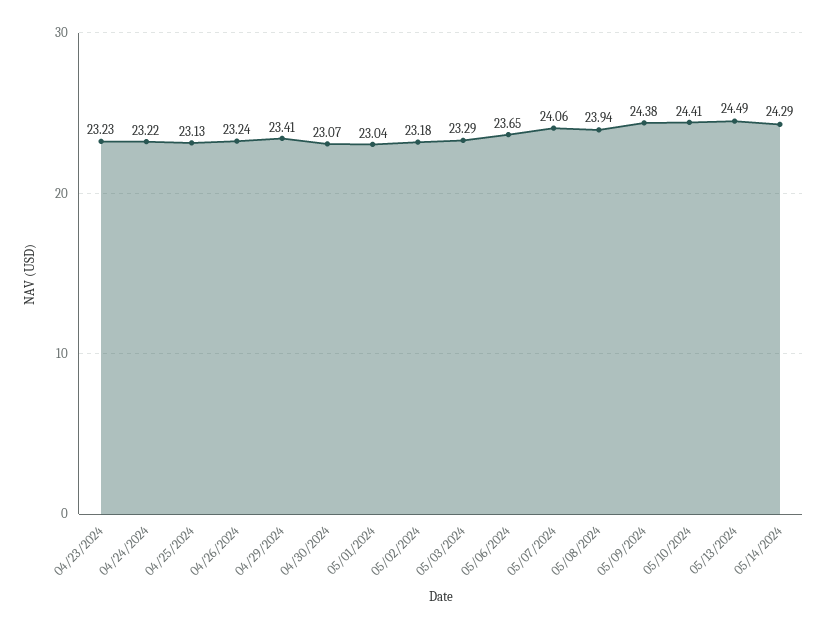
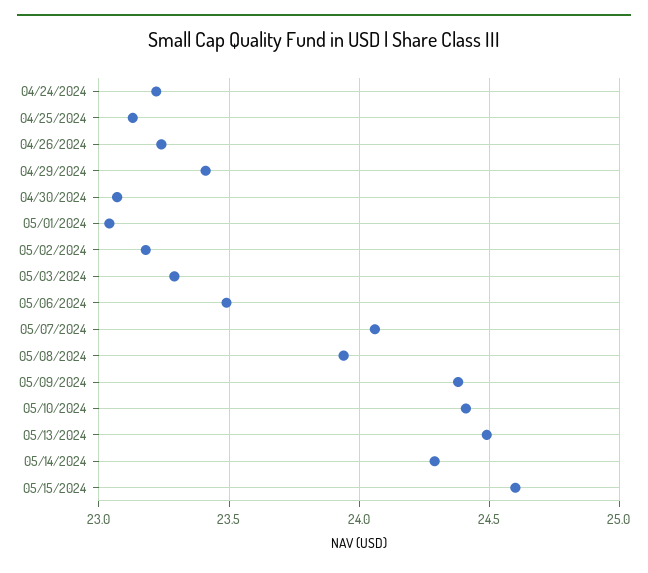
04/23/2024: 23.23 -> none
05/06/2024: 23.65 -> 23.5
05/15/2024: none -> 24.6

